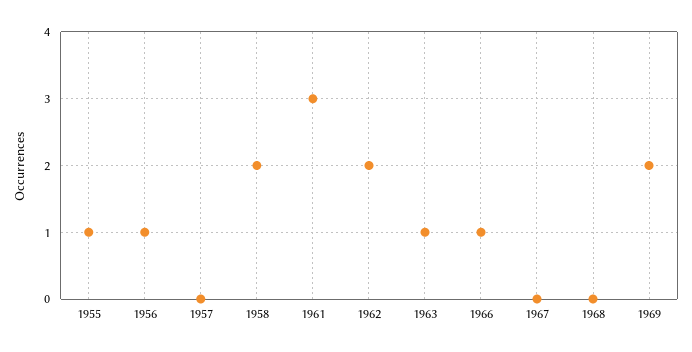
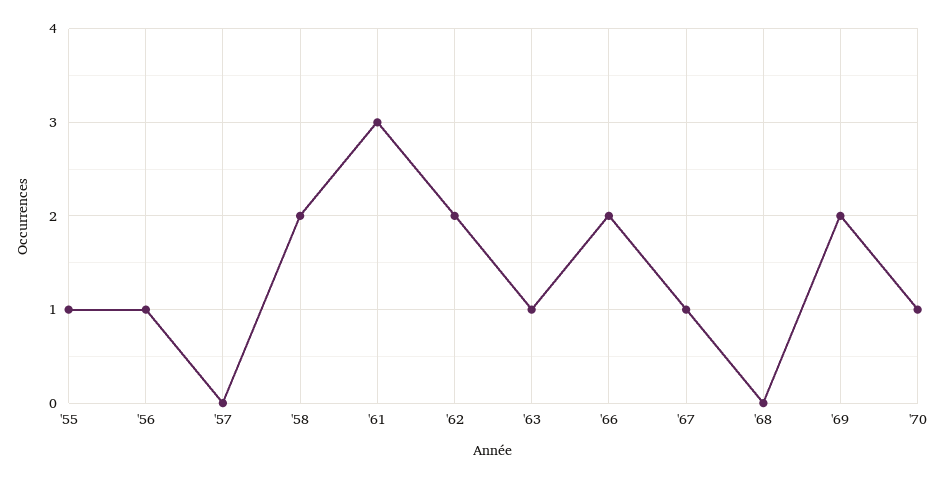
1966: 1 -> 2
1967: 0 -> 1
'70: none -> 1

